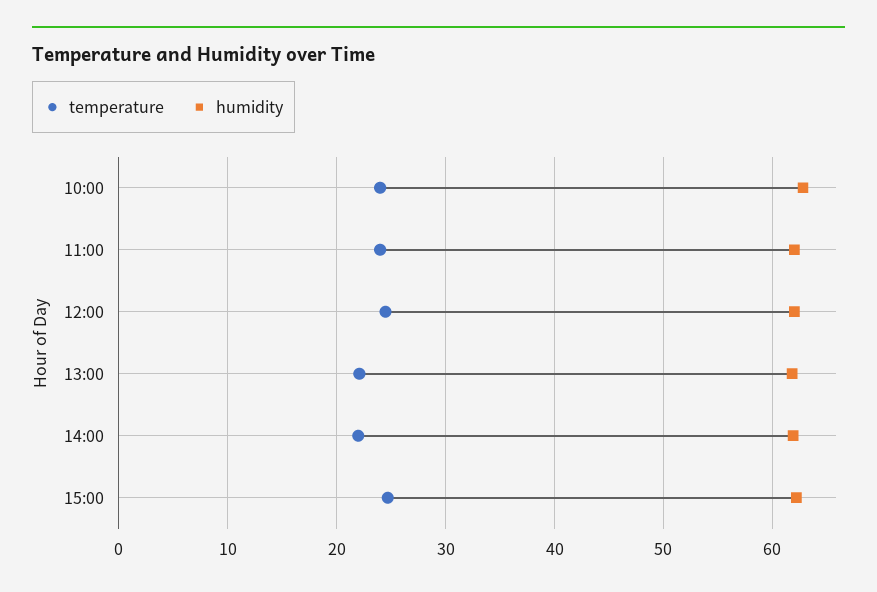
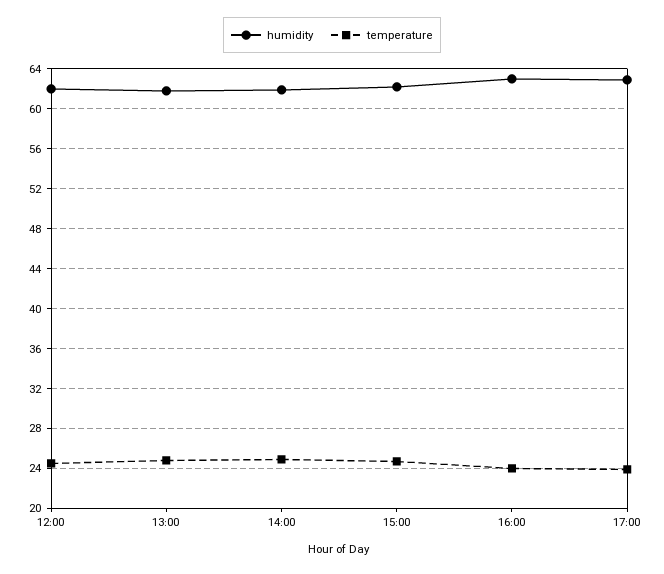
temperature, 10:00: 24 -> none
humidity, 10:00: 63 -> none
temperature, 11:00: 24 -> none
humidity, 11:00: 62 -> none
temperature, 13:00: 22 -> 25
temperature, 14:00: 22 -> 25
humidity, 16:00: none -> 63
temperature, 16:00: none -> 24
humidity, 17:00: none -> 63
temperature, 17:00: none -> 24

